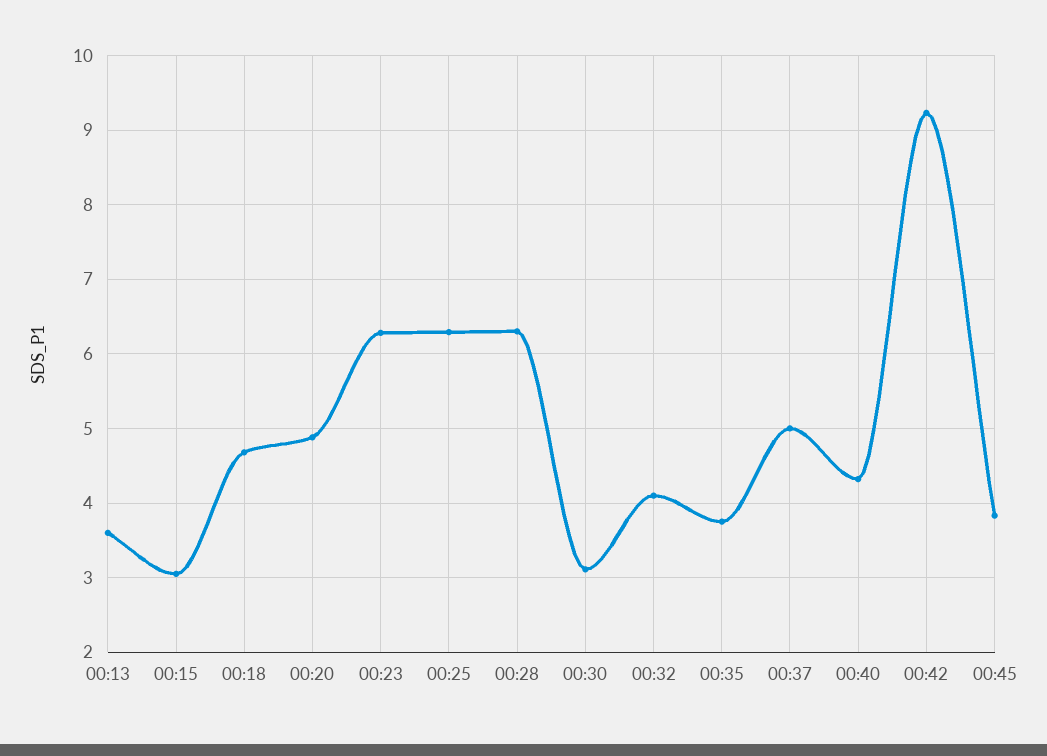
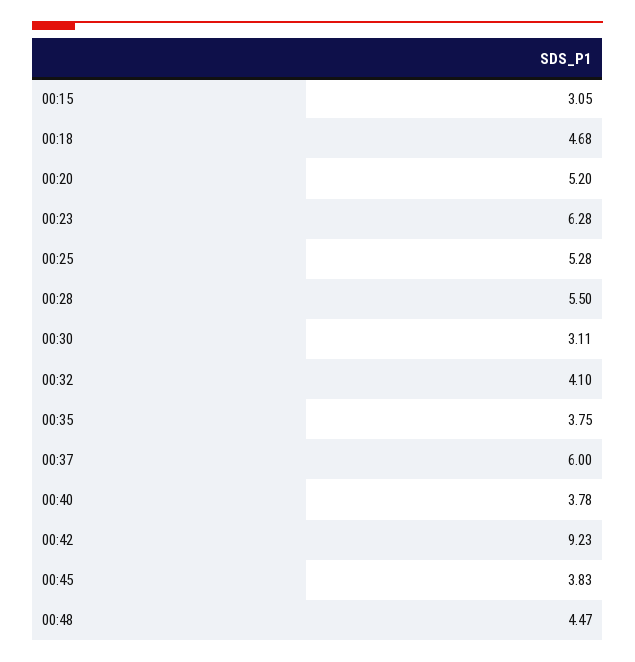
00:13: 3.6 -> none
00:20: 4.9 -> 5.2
00:25: 6.3 -> 5.28
00:28: 6.3 -> 5.5
00:37: 5 -> 6
00:40: 4.3 -> 3.78
00:48: none -> 4.47

